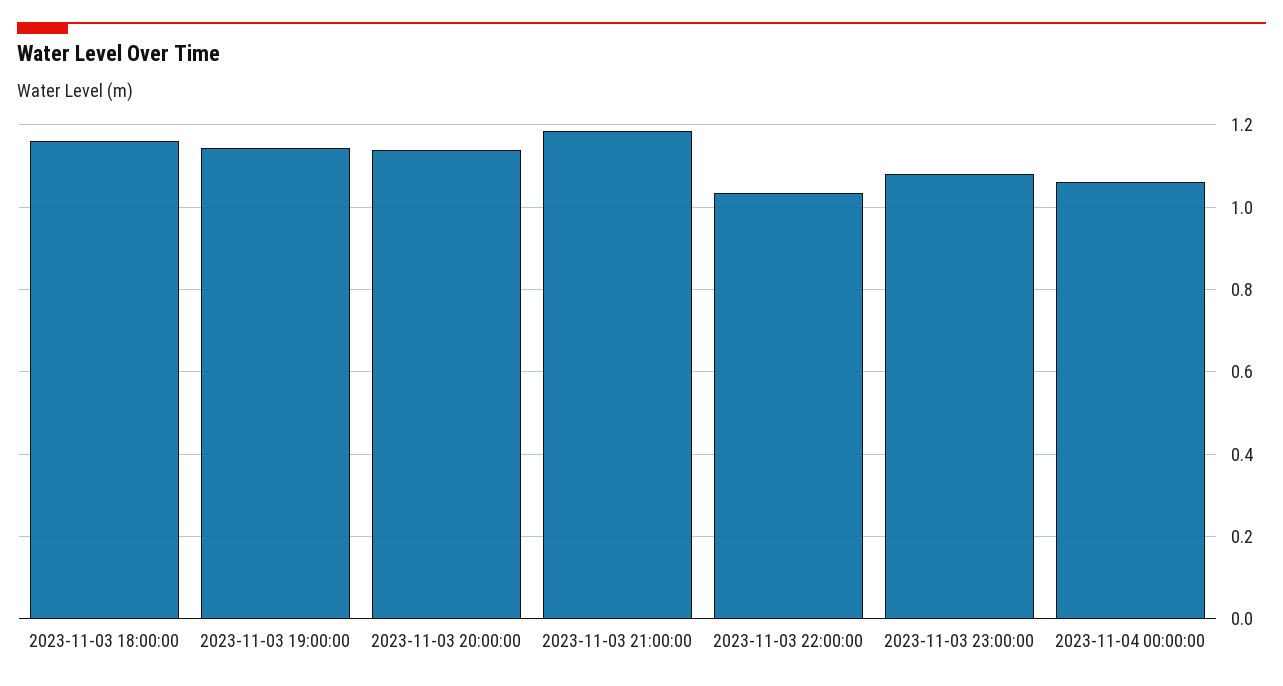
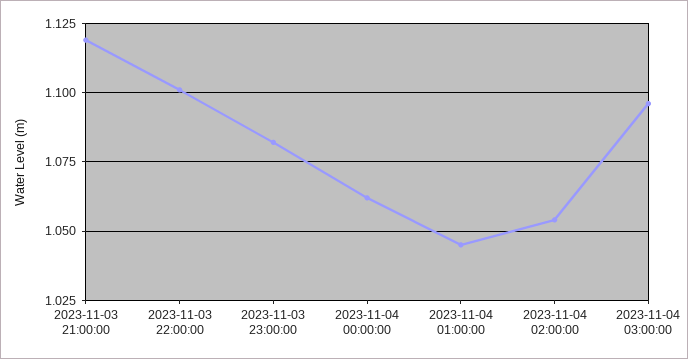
2023-11-03 18:00:00: 1.16 -> none
2023-11-03 19:00:00: 1.14 -> none
2023-11-03 20:00:00: 1.14 -> none
2023-11-03 21:00:00: 1.18 -> 1.12
2023-11-03 22:00:00: 1.04 -> 1.1
2023-11-04 01:00:00: none -> 1.045
2023-11-04 02:00:00: none -> 1.055
2023-11-04 03:00:00: none -> 1.095

